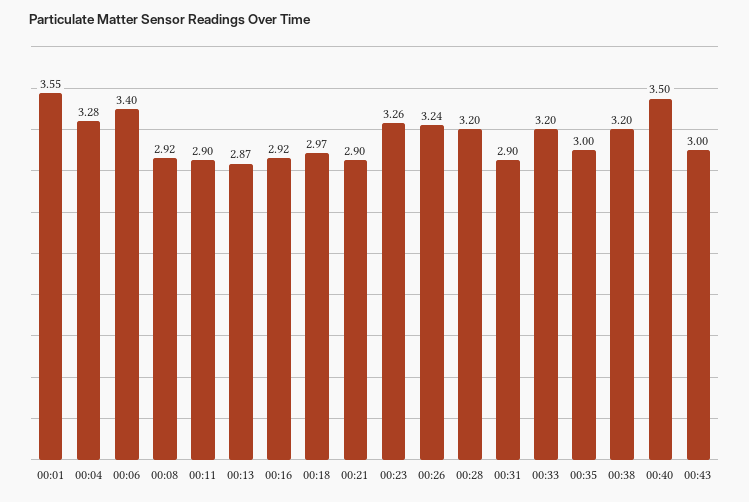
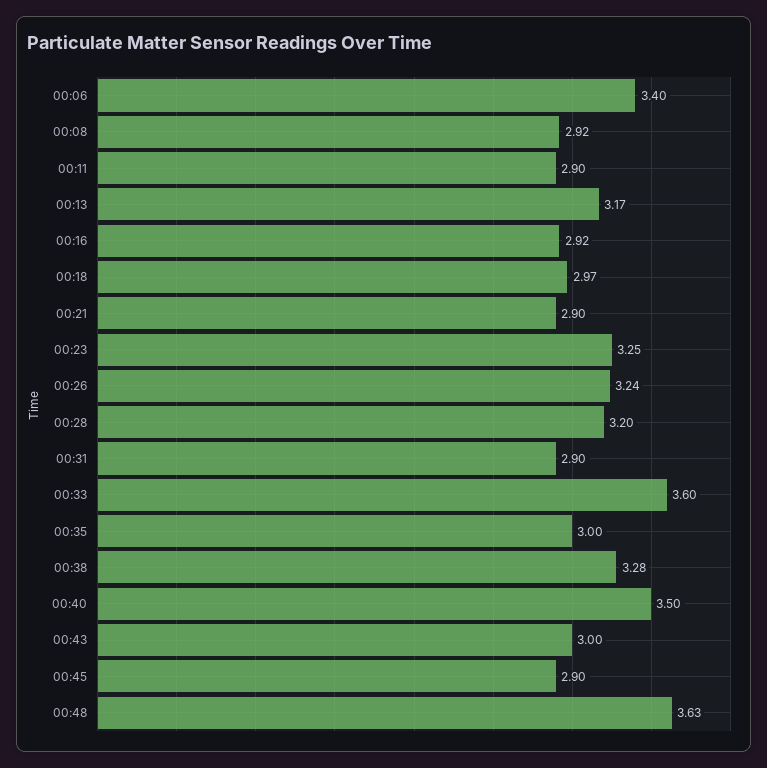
00:01: 3.55 -> none
00:04: 3.28 -> none
00:13: 2.87 -> 3.17
00:23: 3.26 -> 3.25
00:33: 3.2 -> 3.6
00:38: 3.2 -> 3.28
00:45: none -> 2.9
00:48: none -> 3.63

